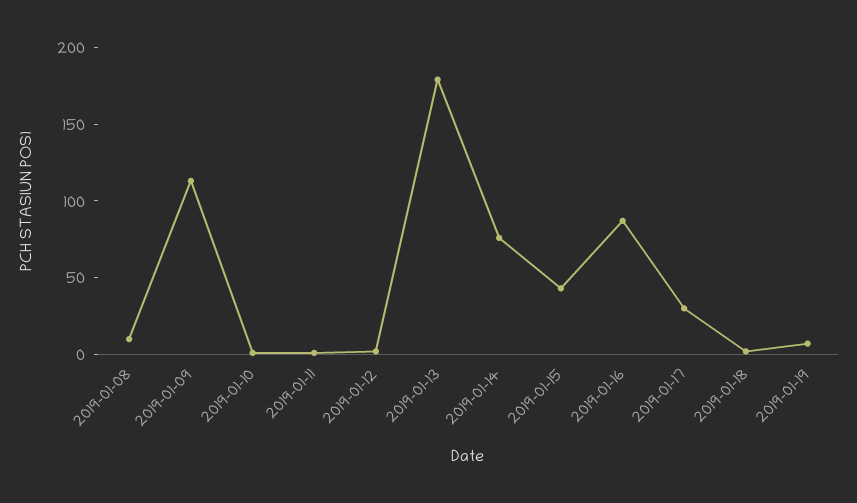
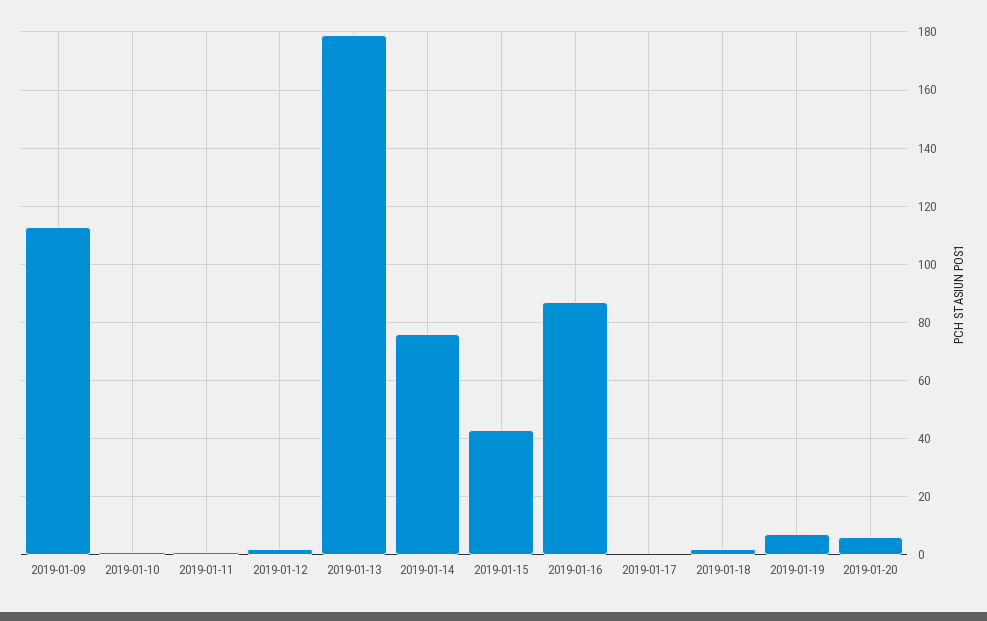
2019-01-08: 10 -> none
2019-01-17: 30 -> 0
2019-01-20: none -> 5

